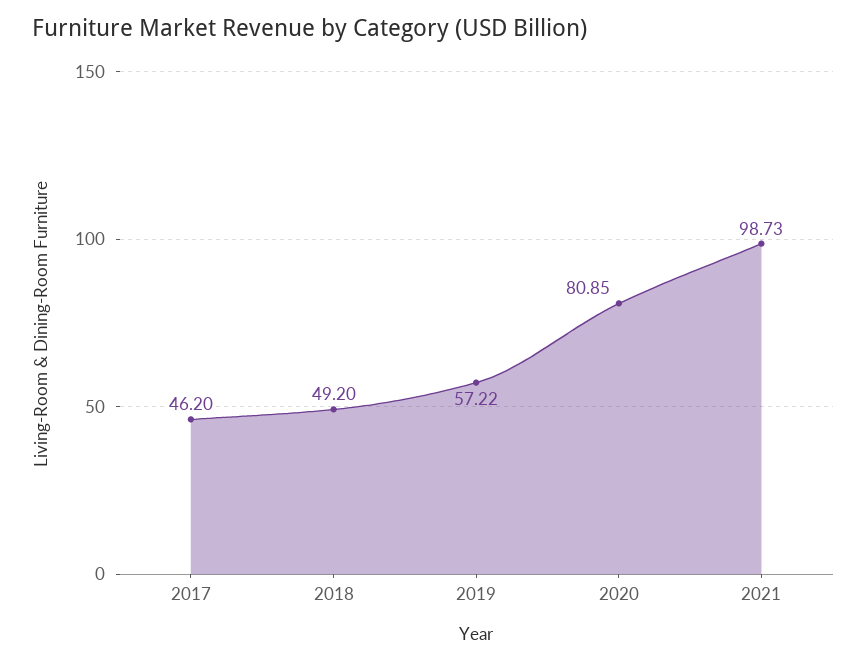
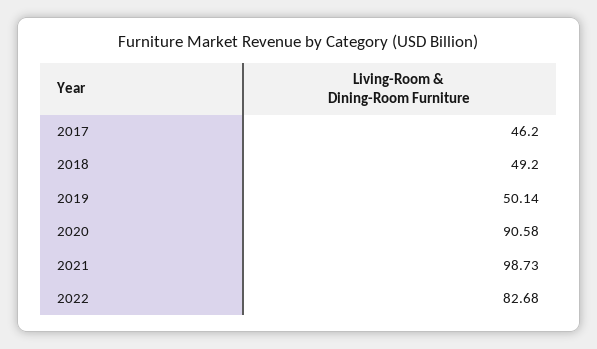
2019: 57.22 -> 50.14
2020: 80.85 -> 90.58
2022: none -> 82.68

